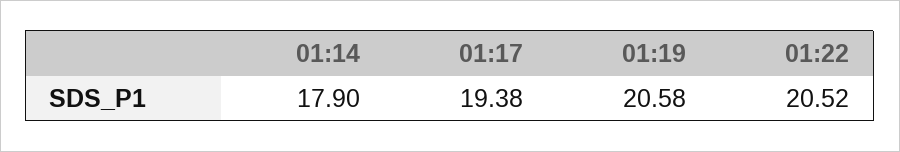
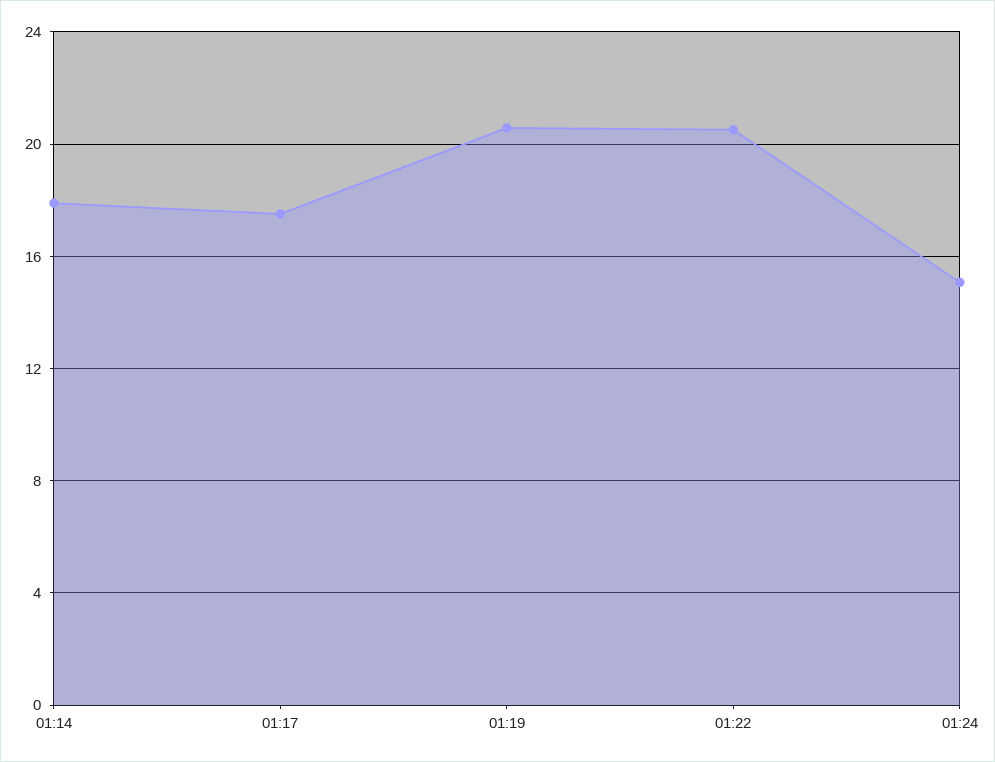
01:17: 19.38 -> 17.5
01:24: none -> 15

